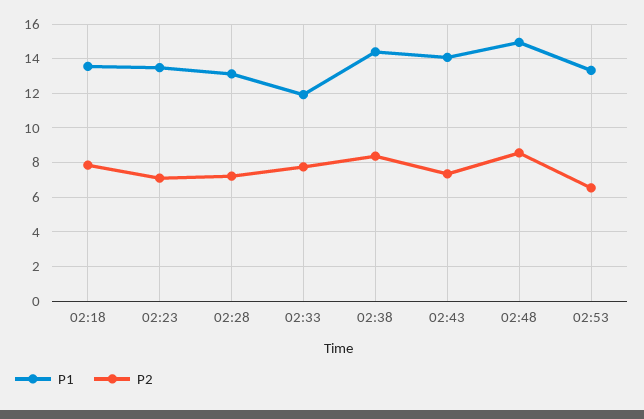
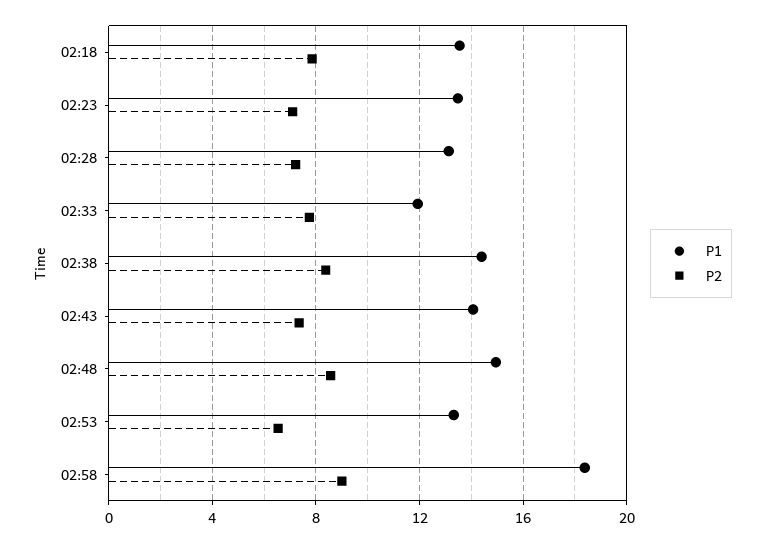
P1, 02:58: none -> 18.5
P2, 02:58: none -> 9

